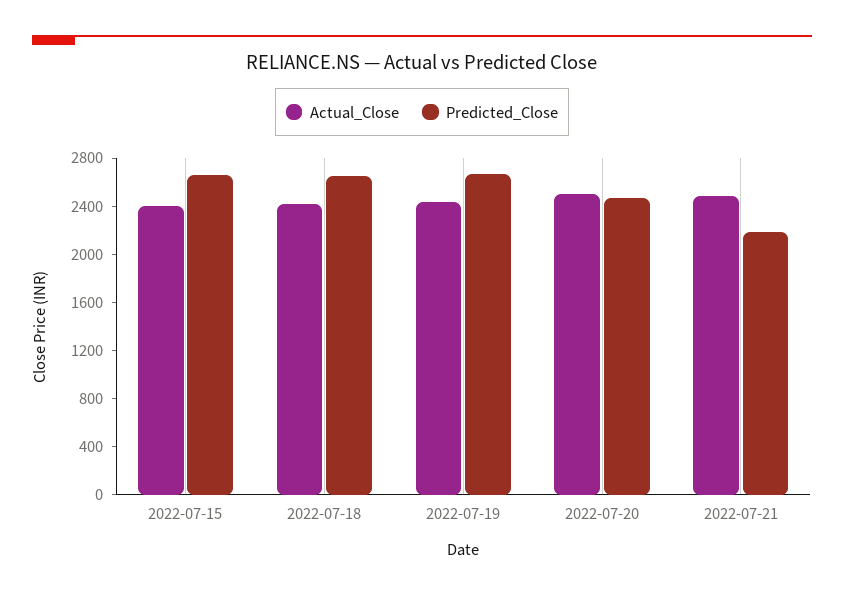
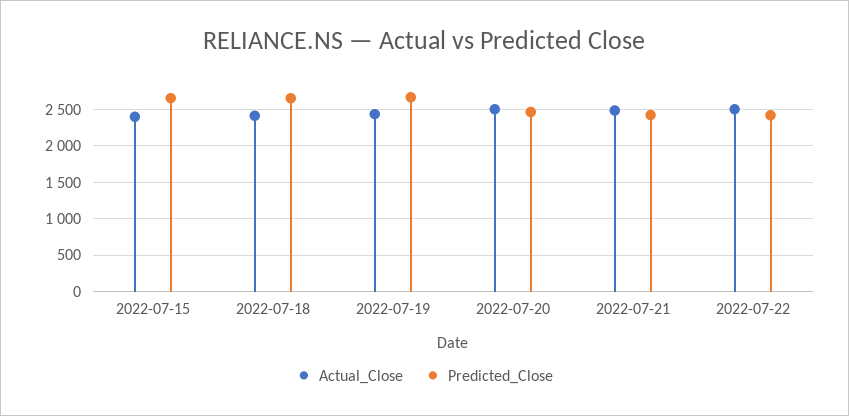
Predicted_Close, 2022-07-21: 2200 -> 2400
Actual_Close, 2022-07-22: none -> 2500
Predicted_Close, 2022-07-22: none -> 2400

